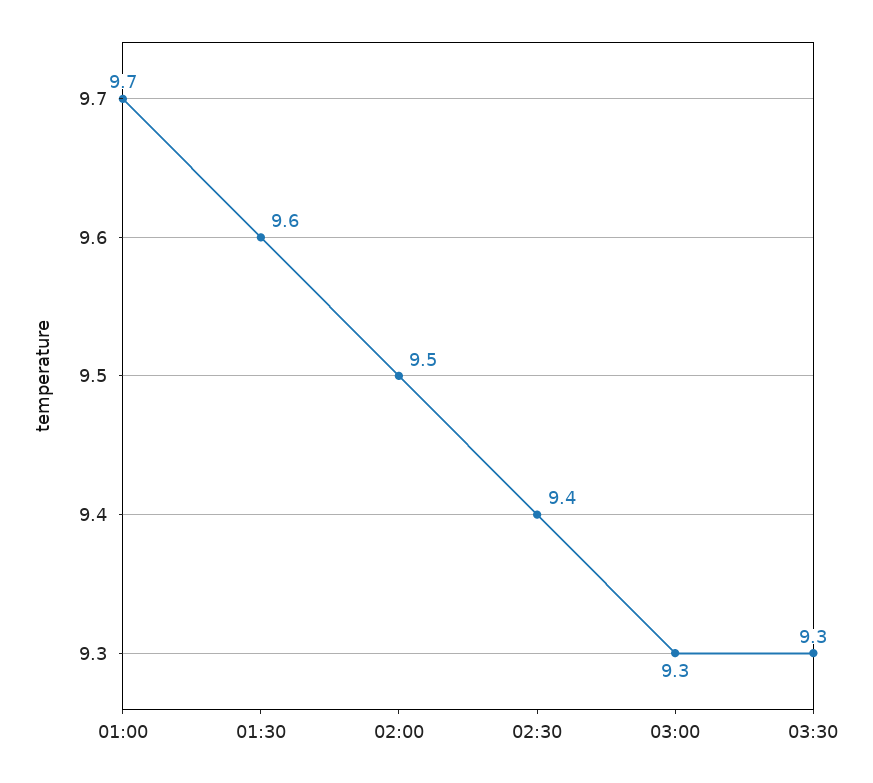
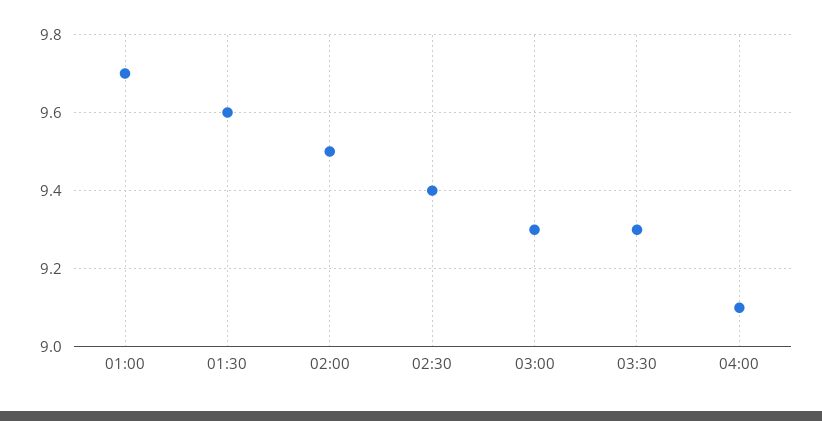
04:00: none -> 9.1

